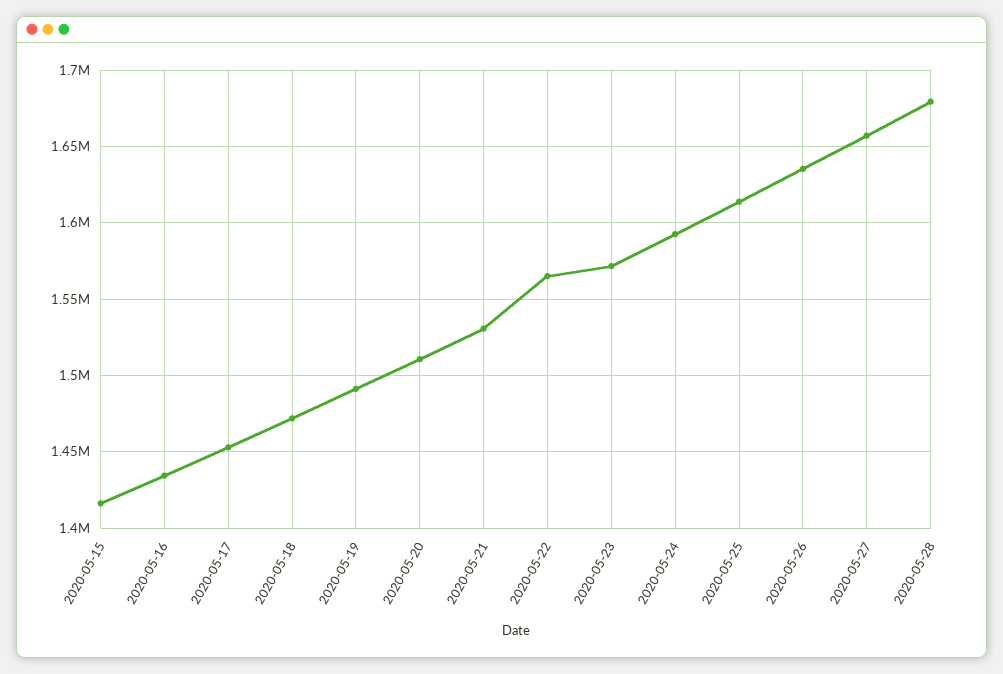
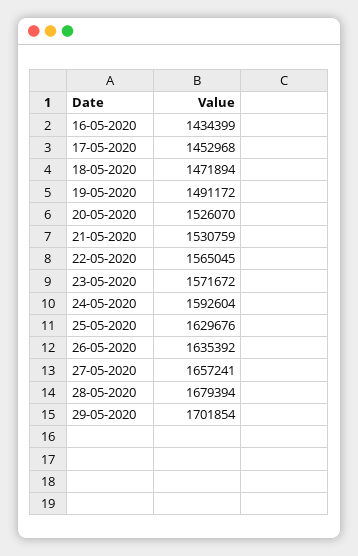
2020-05-15: 1415000 -> none
2020-05-20: 1510000 -> 1526070
2020-05-25: 1615000 -> 1629676
29-05-2020: none -> 1701854

